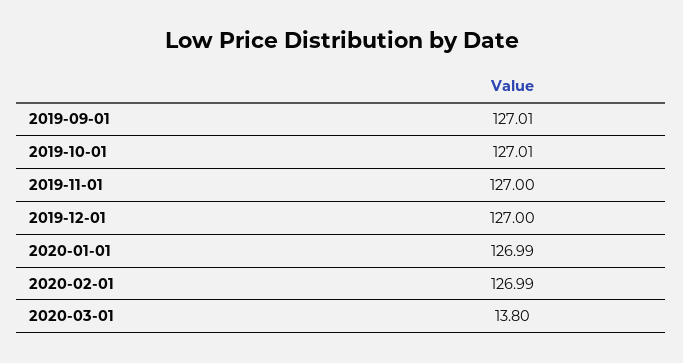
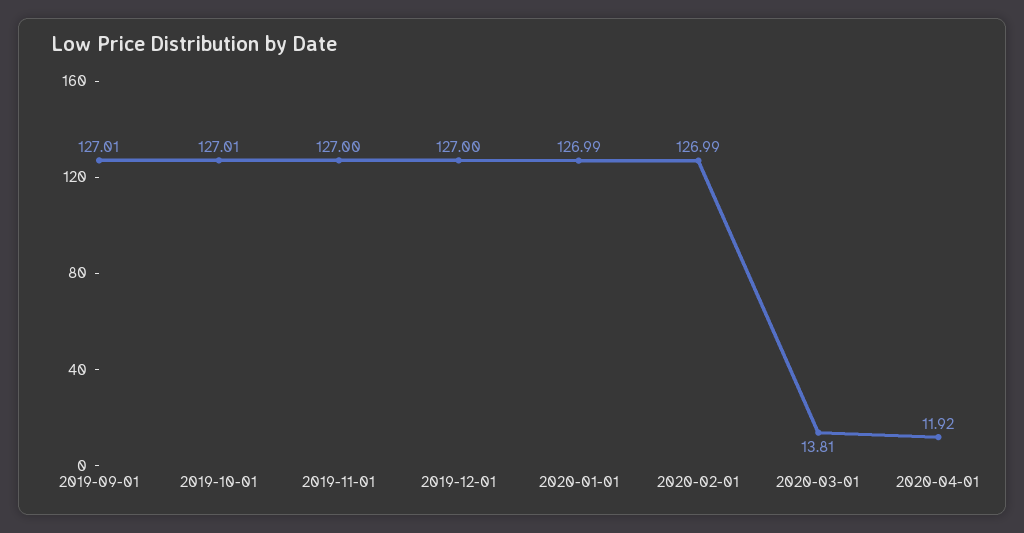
2020-03-01: 13.8 -> 13.81
2020-04-01: none -> 11.92

